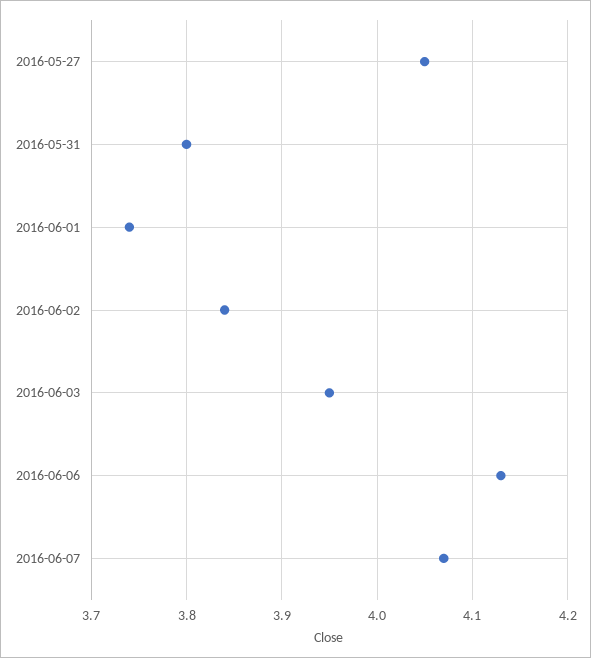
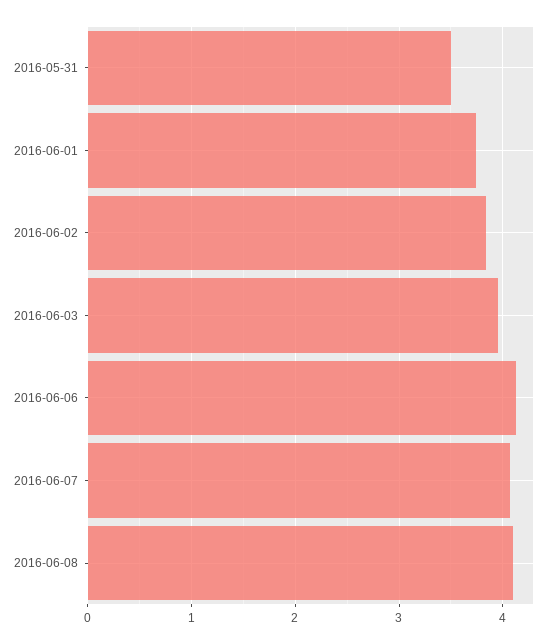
2016-05-27: 4.05 -> none
2016-05-31: 3.8 -> 3.5
2016-06-08: none -> 4.1

